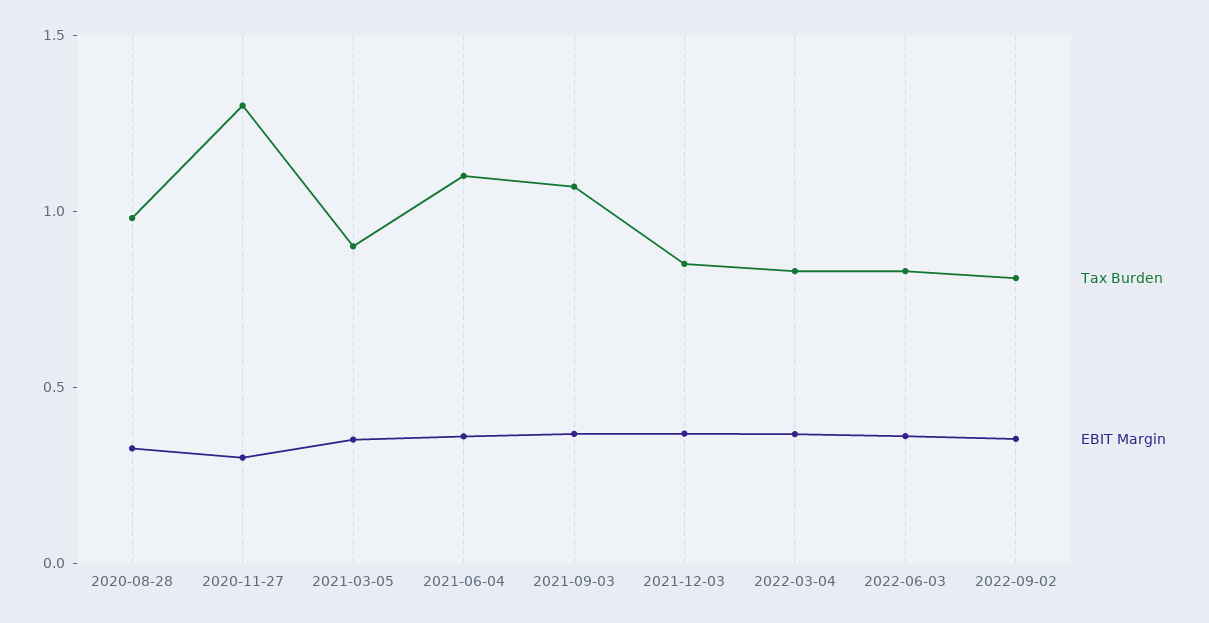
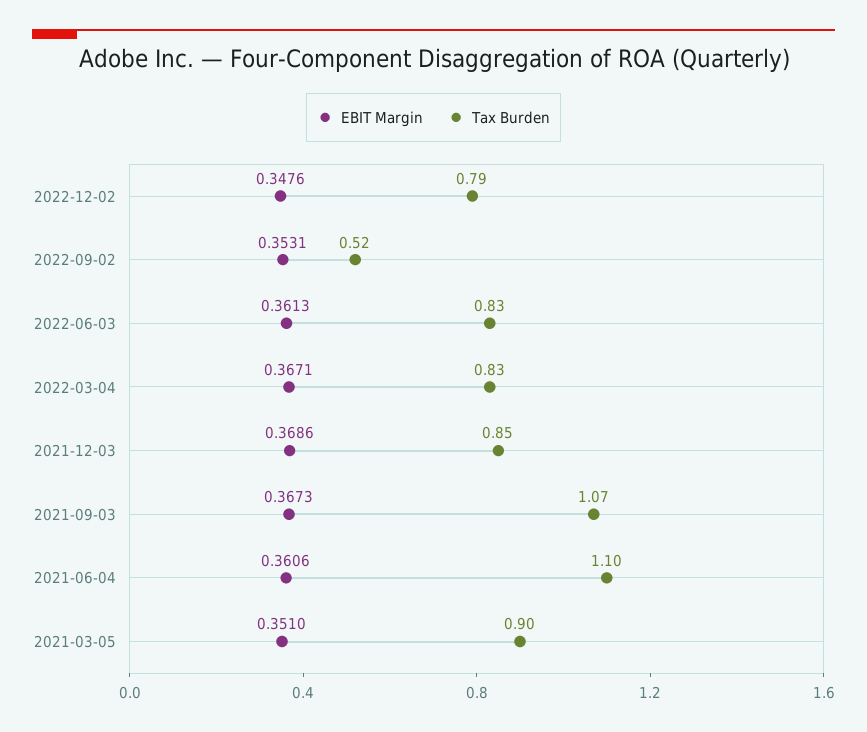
Tax Burden, 2020-08-28: 1 -> none
EBIT Margin, 2020-08-28: 0.3 -> none
Tax Burden, 2020-11-27: 1.3 -> none
EBIT Margin, 2020-11-27: 0.3 -> none
Tax Burden, 2022-09-02: 0.8 -> 0.52
EBIT Margin, 2022-12-02: none -> 0.3476
Tax Burden, 2022-12-02: none -> 0.79

